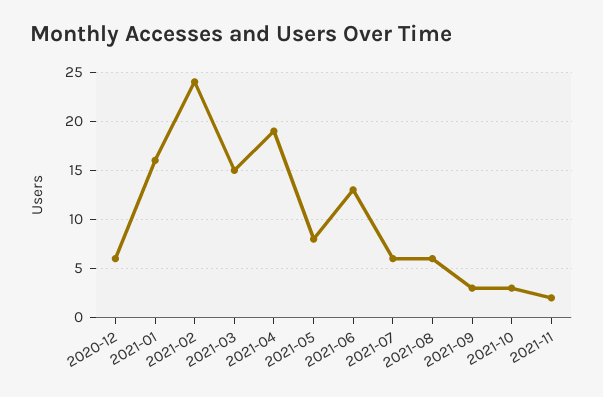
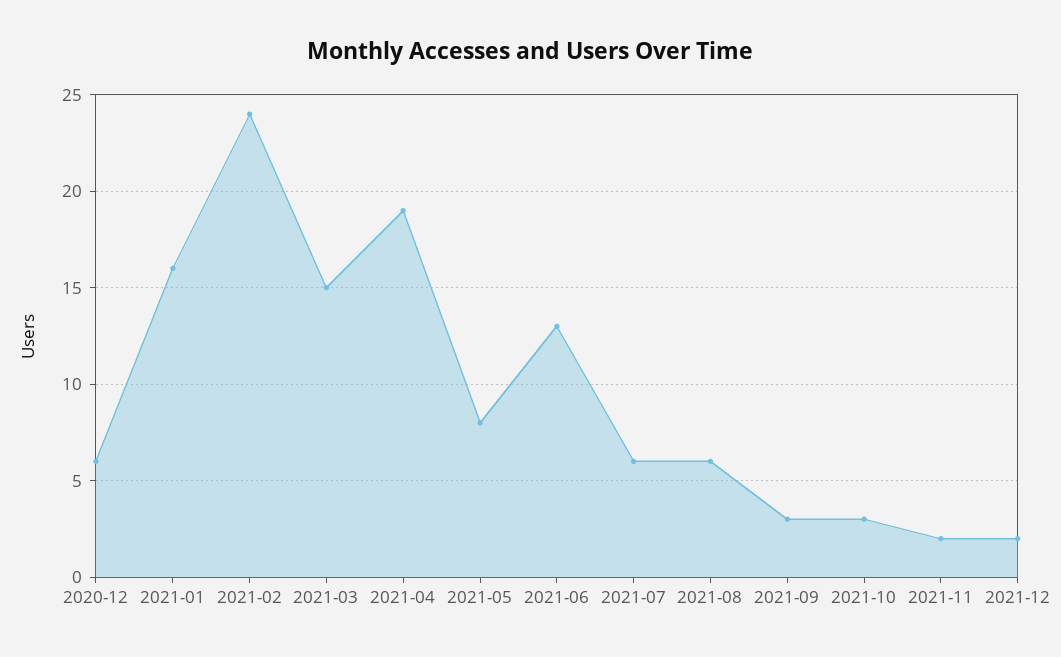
2021-12: none -> 2

